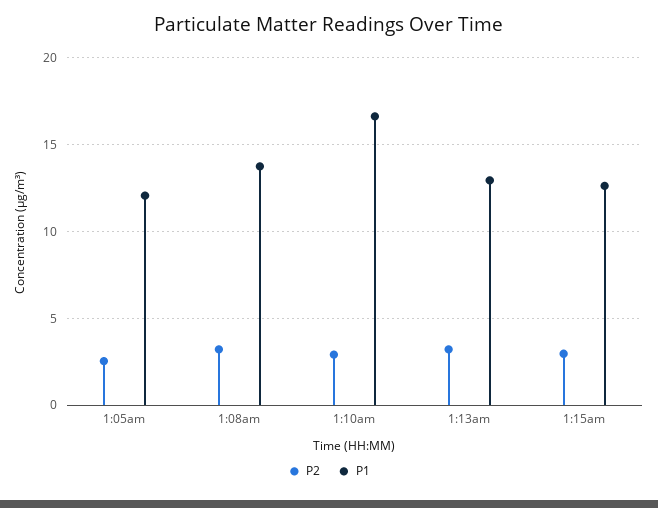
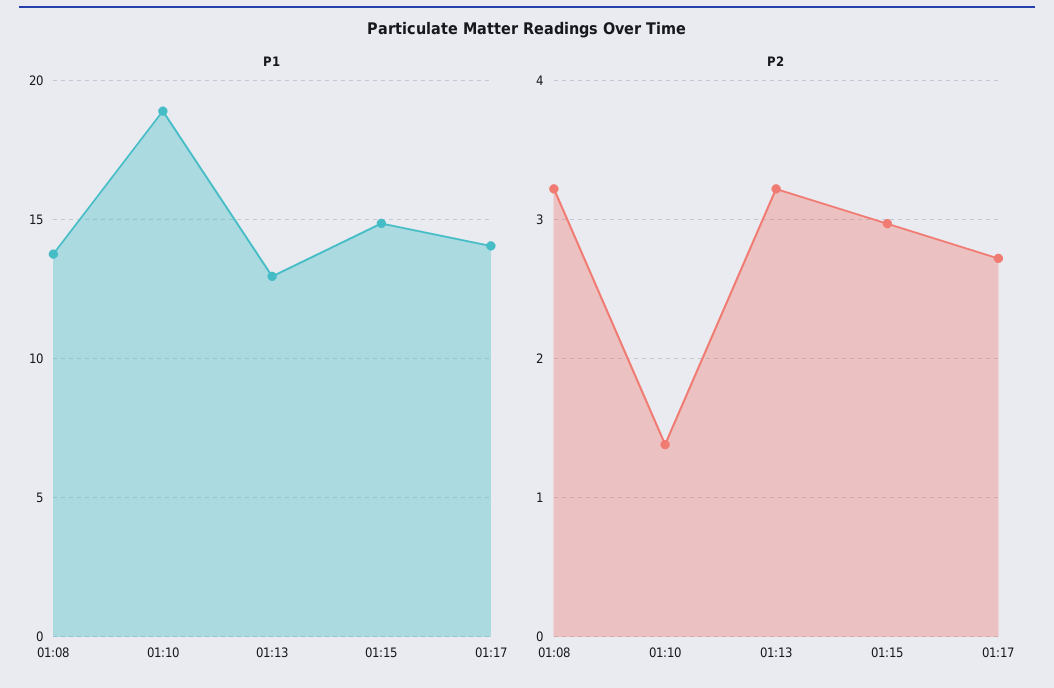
P2, 1:05am: 2.5 -> none
P1, 1:05am: 12 -> none
P2, 1:10am: 3 -> 1.4
P1, 1:10am: 16.5 -> 19
P1, 1:15am: 12.5 -> 15
P1, 01:17: none -> 14
P2, 01:17: none -> 2.7

